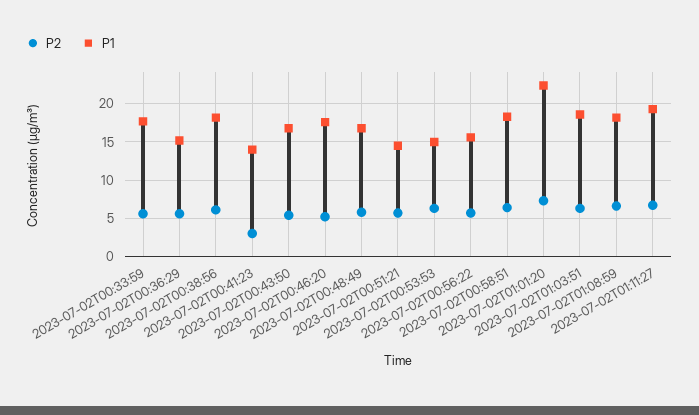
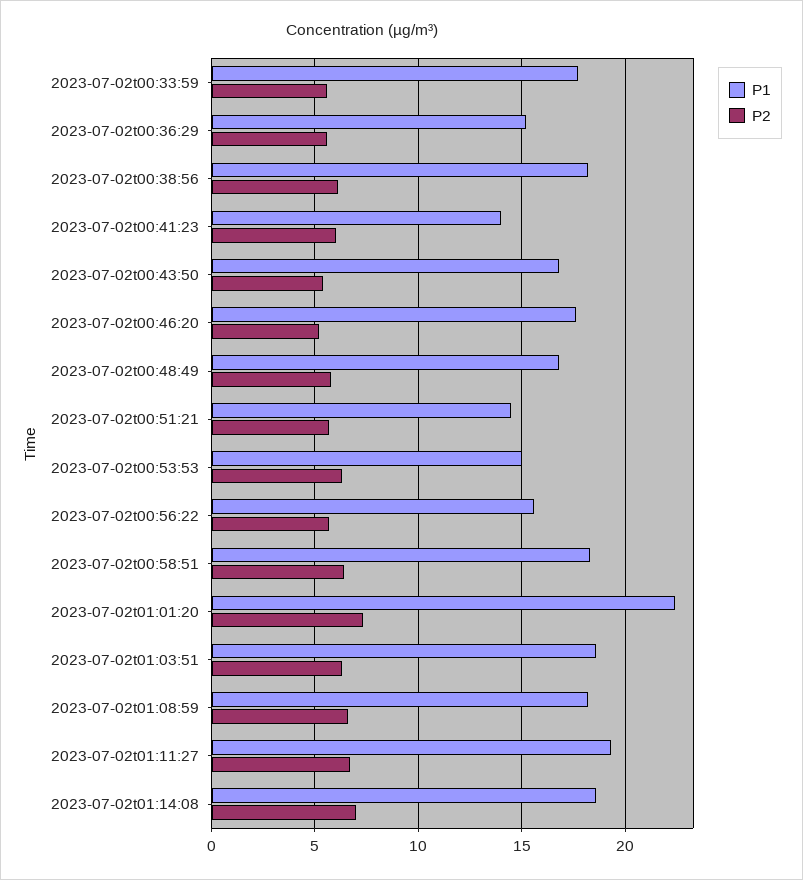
P2, 2023-07-02T00:41:23: 3 -> 6
P1, 2023-07-02t01:14:08: none -> 18.5
P2, 2023-07-02t01:14:08: none -> 7

